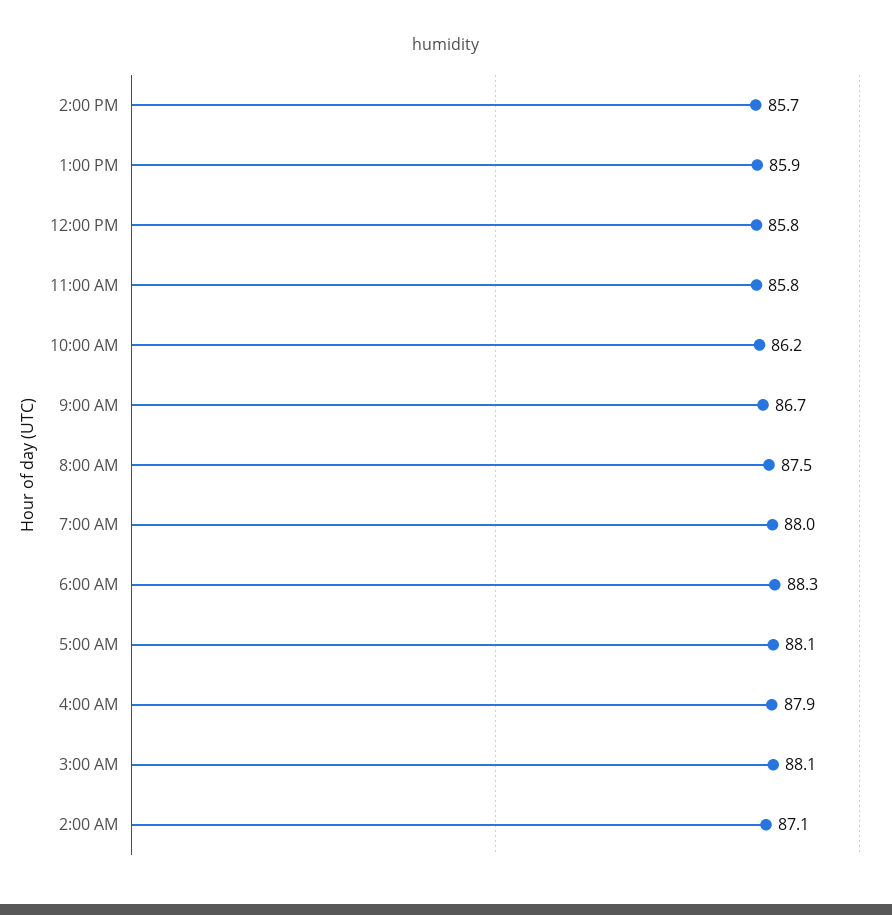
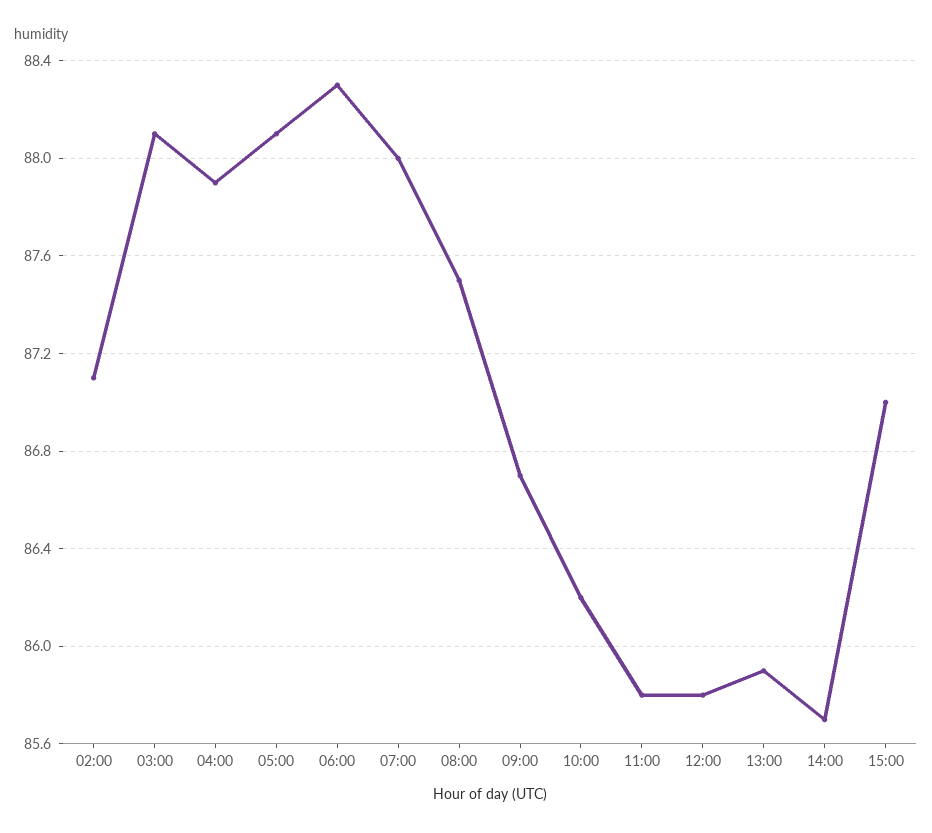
15:00: none -> 87

